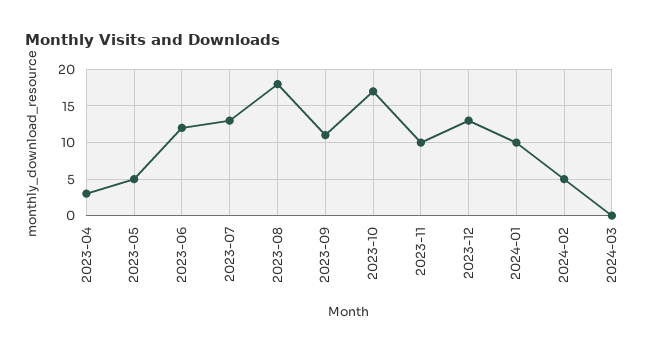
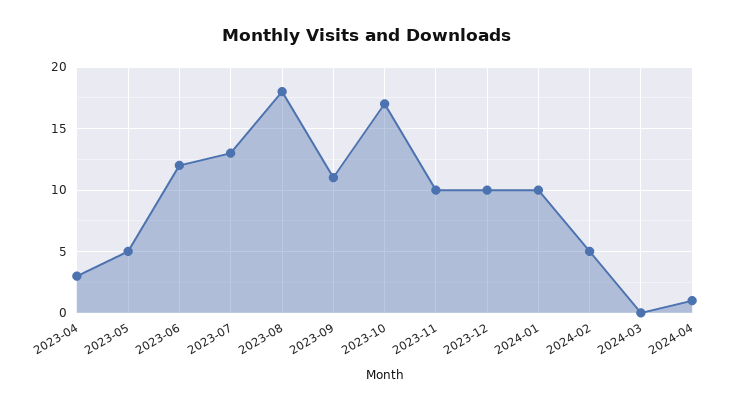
2023-12: 13 -> 10
2024-04: none -> 1

